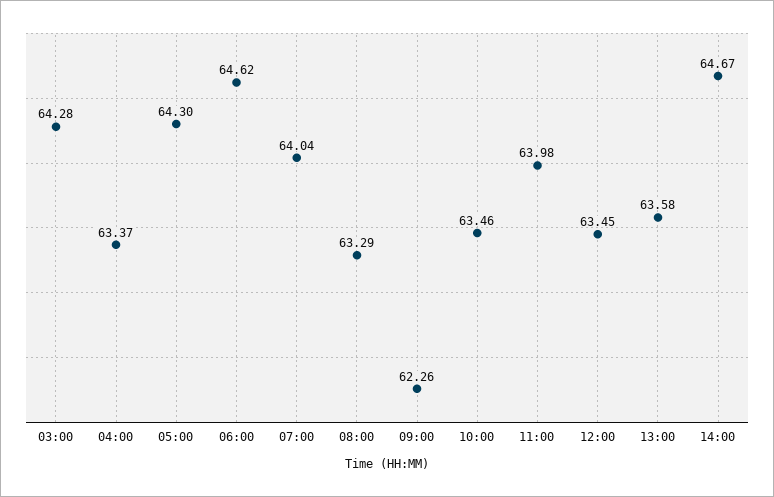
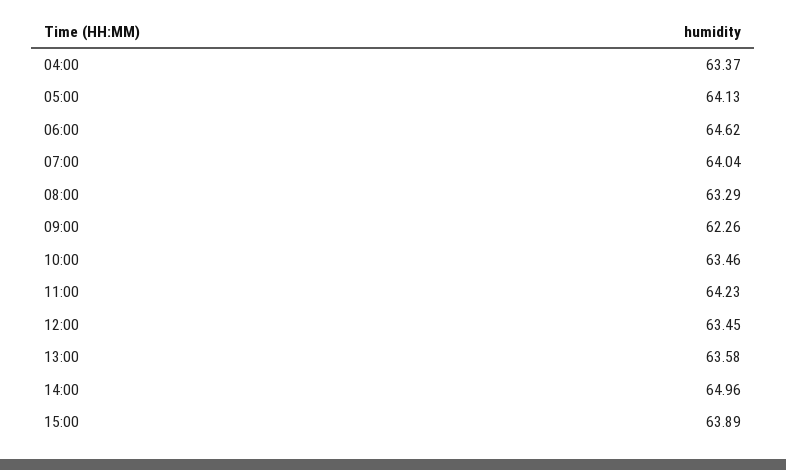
03:00: 64.28 -> none
05:00: 64.3 -> 64.13
11:00: 63.98 -> 64.23
14:00: 64.67 -> 64.96
15:00: none -> 63.89

